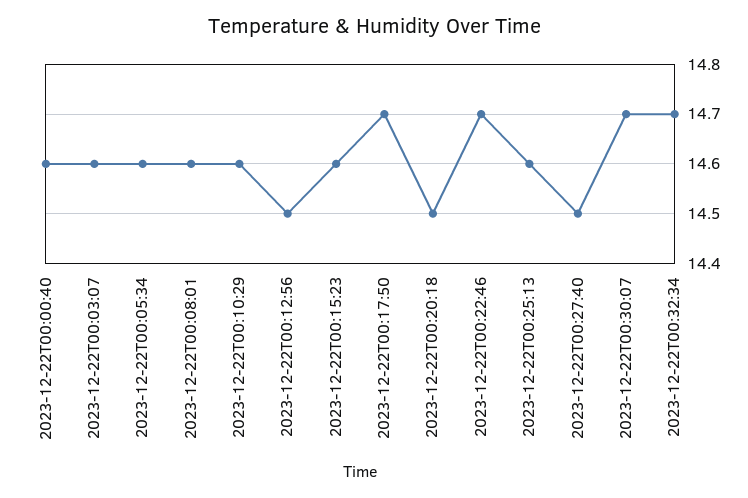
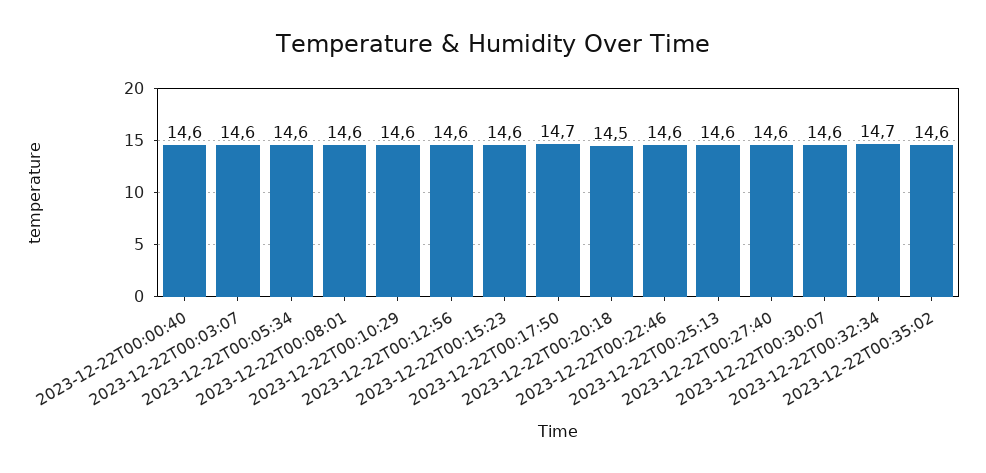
2023-12-22T00:12:56: 14.5 -> 14.6
2023-12-22T00:22:46: 14.7 -> 14.6
2023-12-22T00:27:40: 14.5 -> 14.6
2023-12-22T00:30:07: 14.7 -> 14.6
2023-12-22T00:35:02: none -> 14.6

